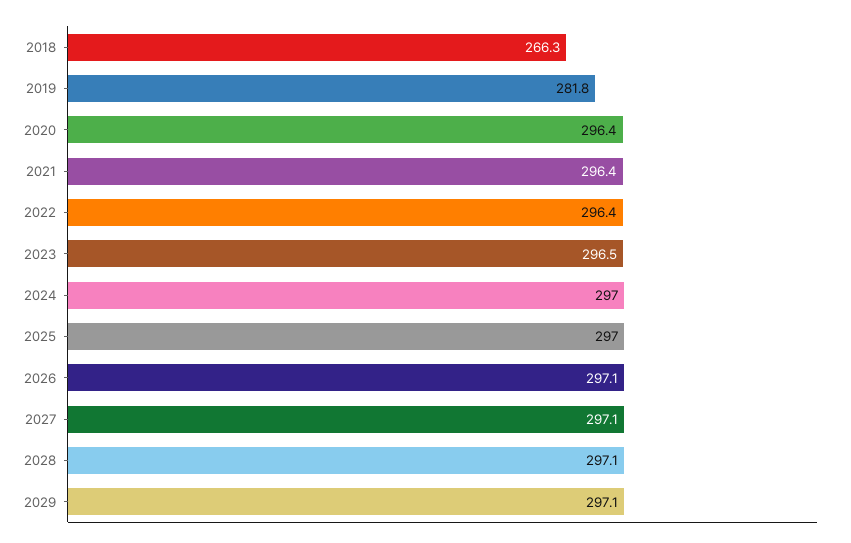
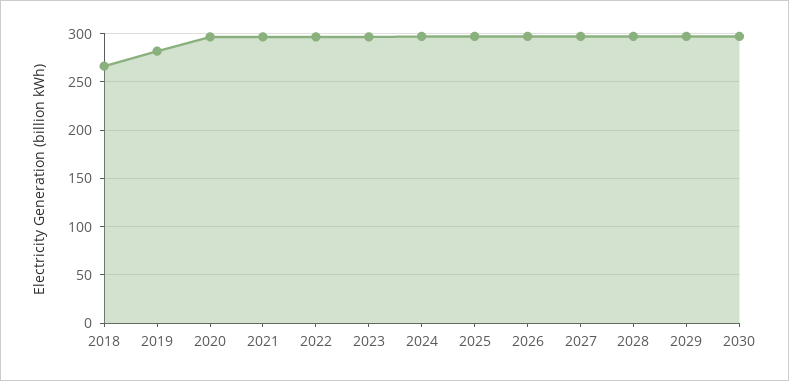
2030: none -> 300

